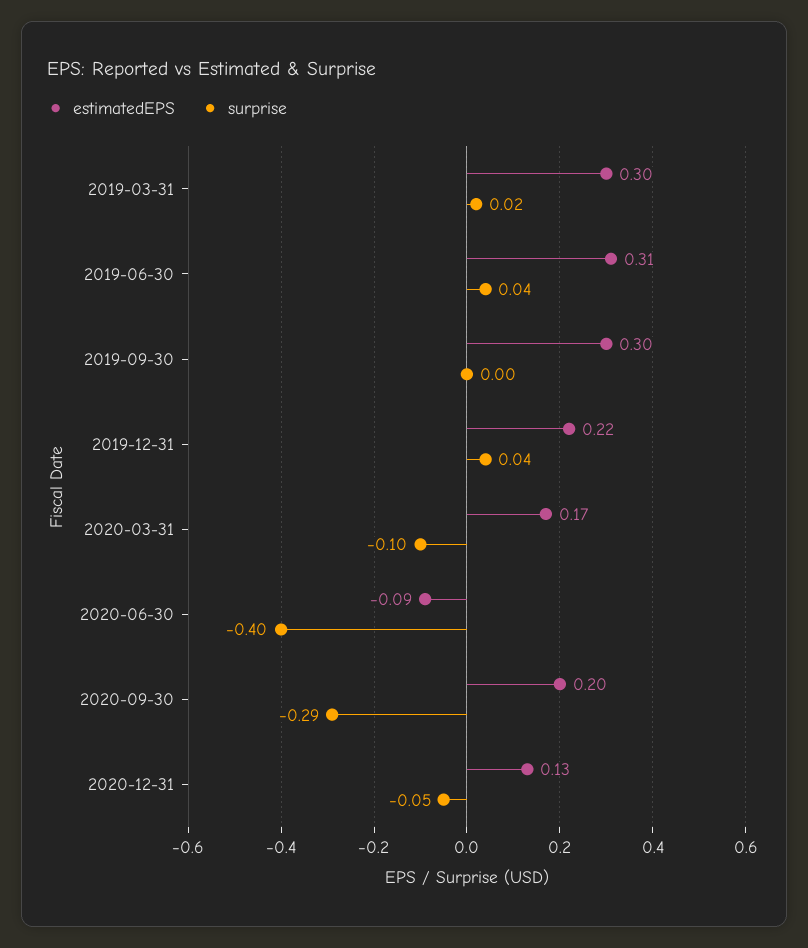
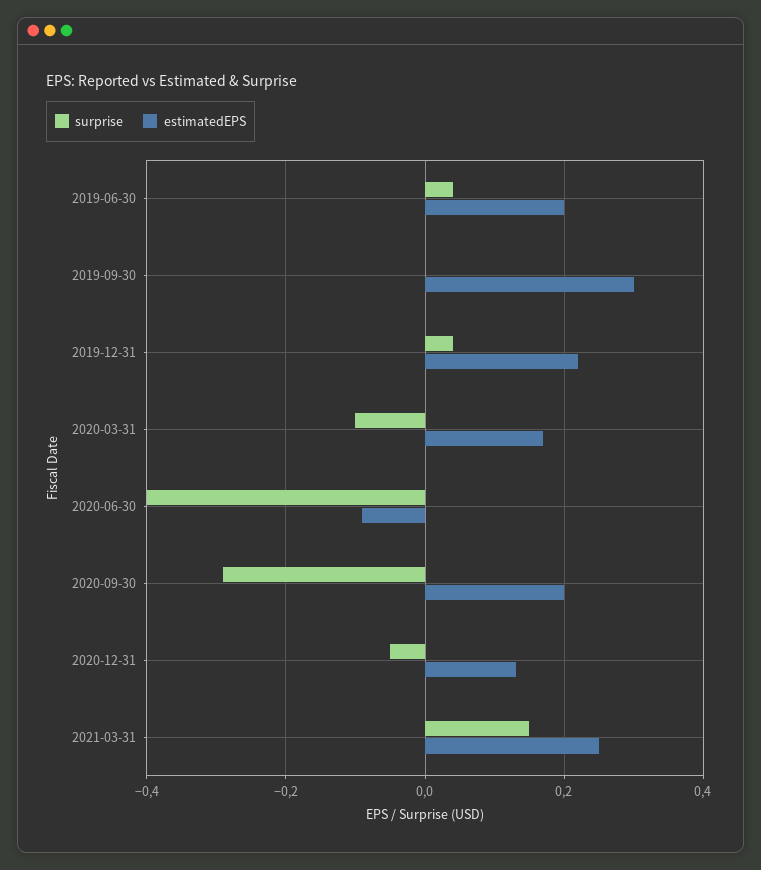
estimatedEPS, 2019-03-31: 0.3 -> none
surprise, 2019-03-31: 0.02 -> none
estimatedEPS, 2019-06-30: 0.31 -> 0.2
surprise, 2021-03-31: none -> 0.15
estimatedEPS, 2021-03-31: none -> 0.25

